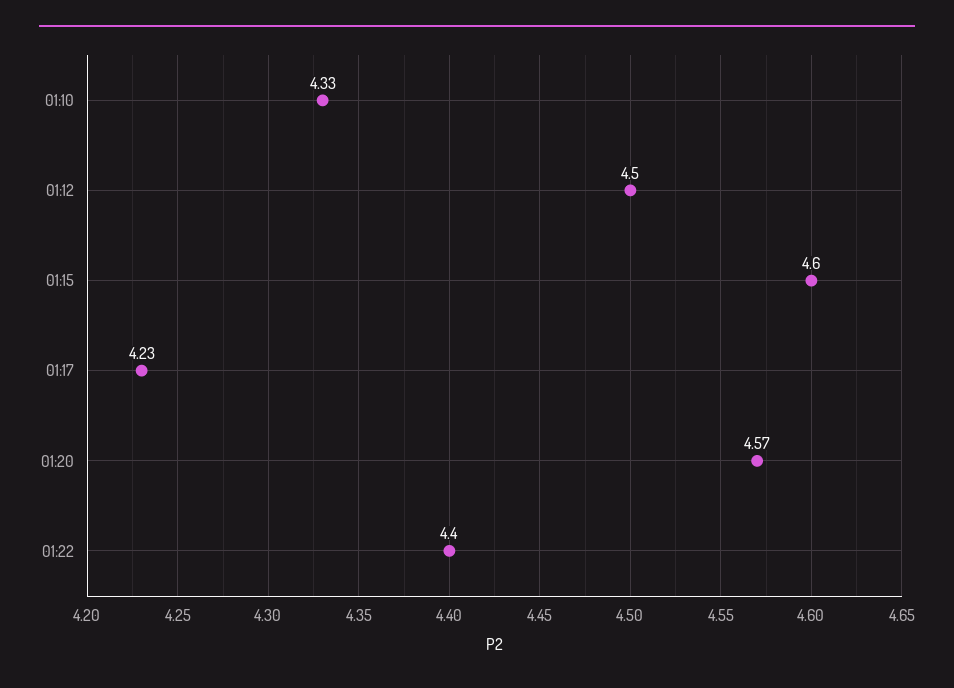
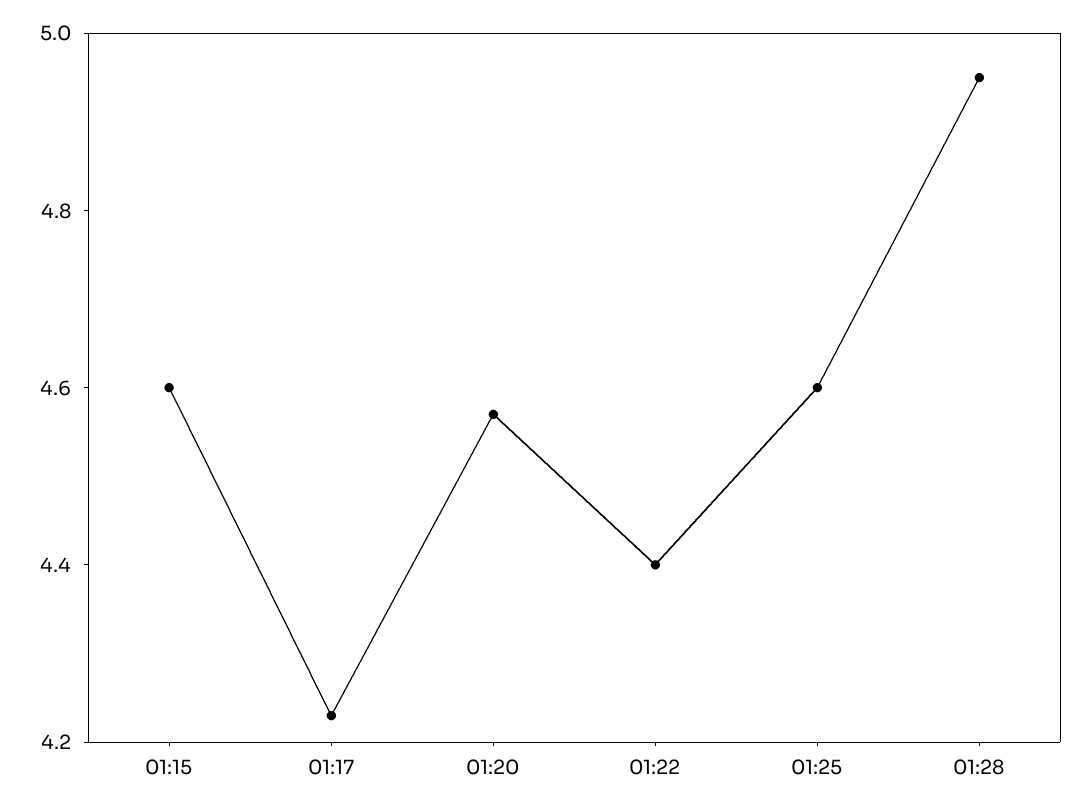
01:10: 4.33 -> none
01:12: 4.5 -> none
01:25: none -> 4.6
01:28: none -> 4.95

